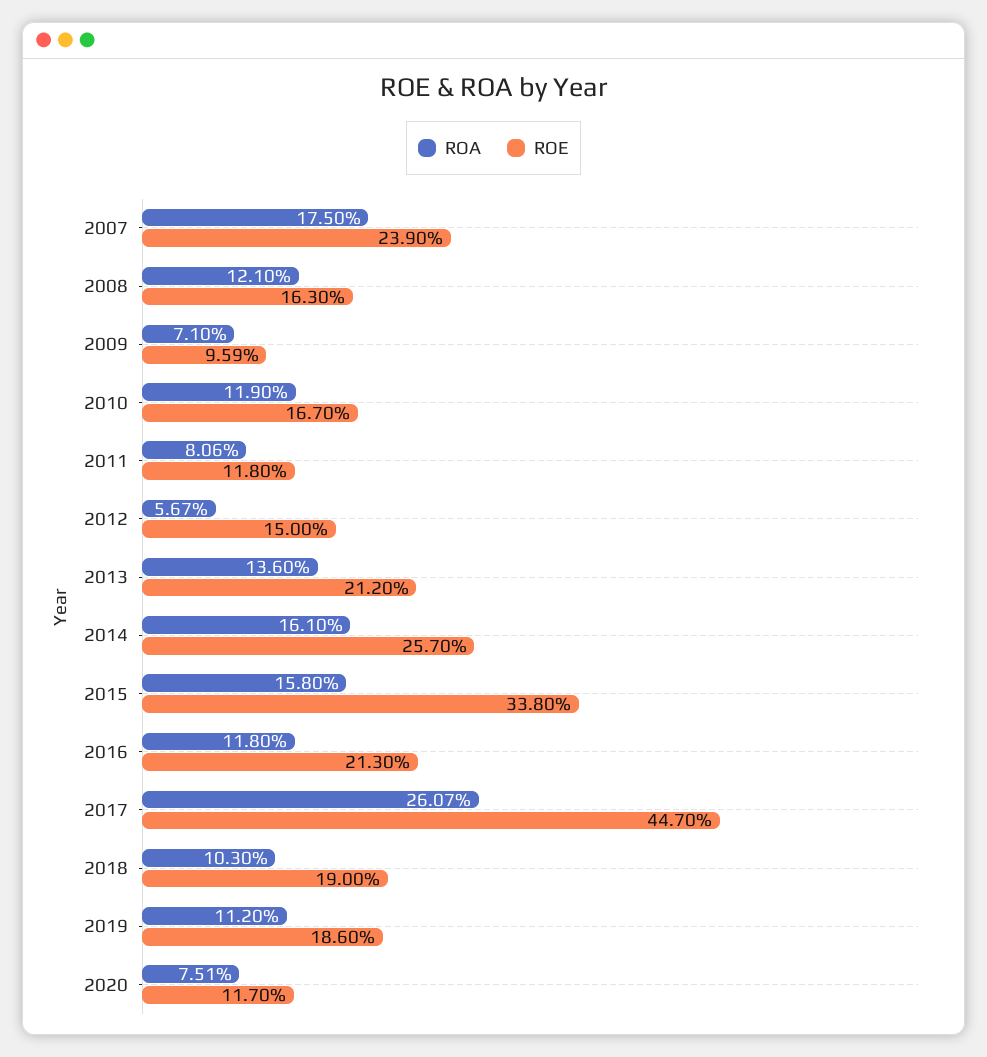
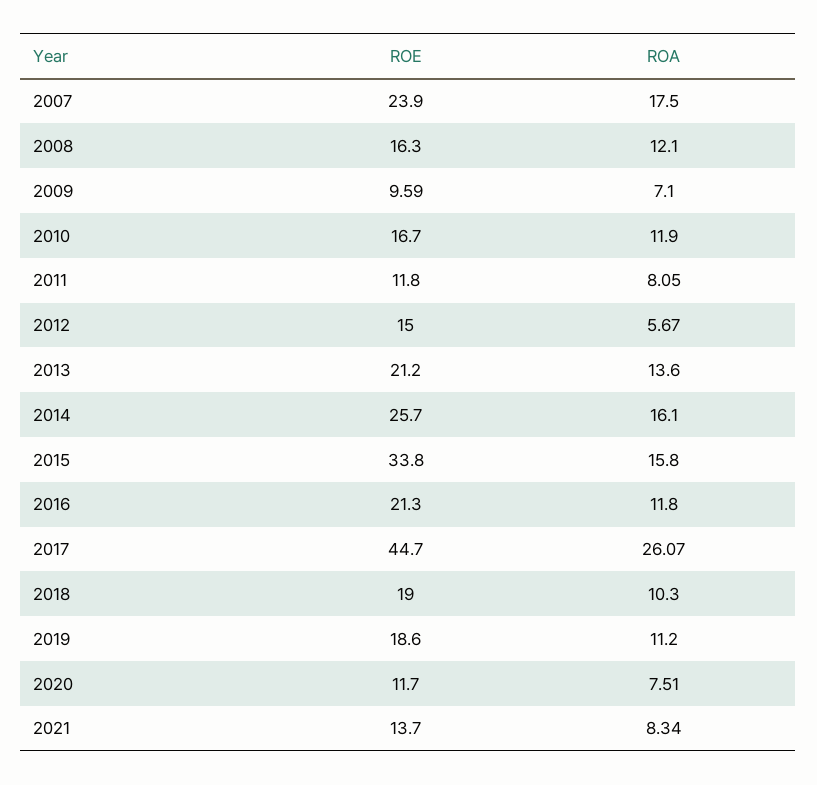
ROA, 2011: 8.06 -> 8.05
ROE, 2021: none -> 13.7
ROA, 2021: none -> 8.34

